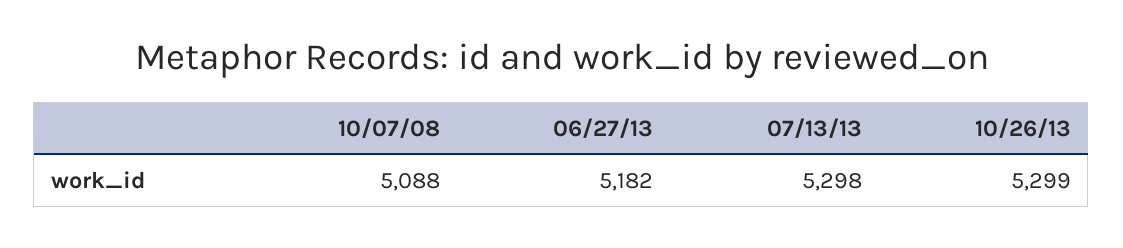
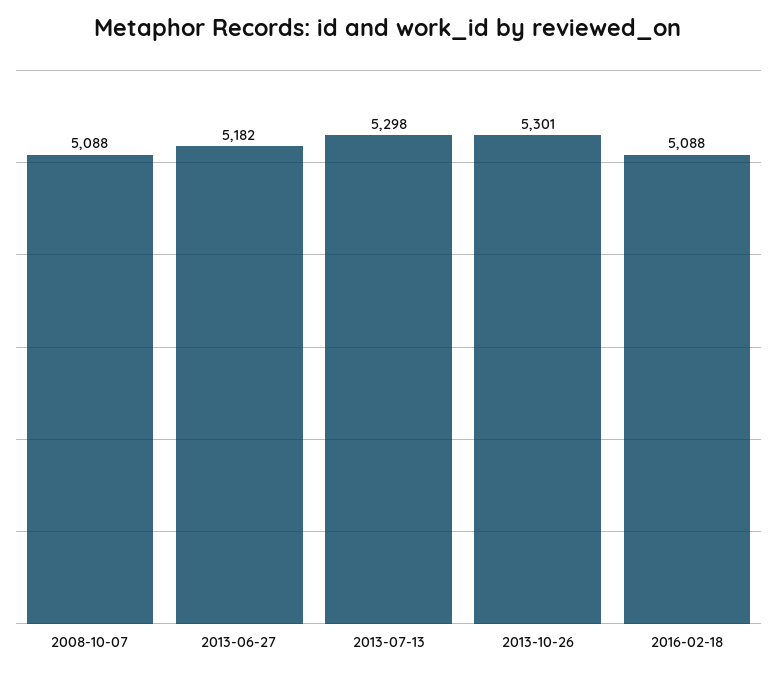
10/26/13: 5299 -> 5301
2016-02-18: none -> 5088

